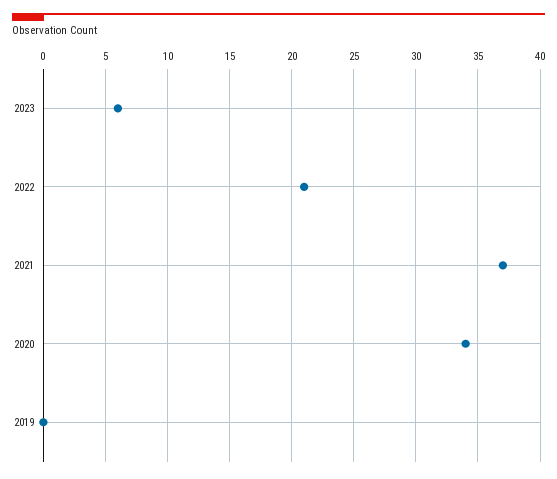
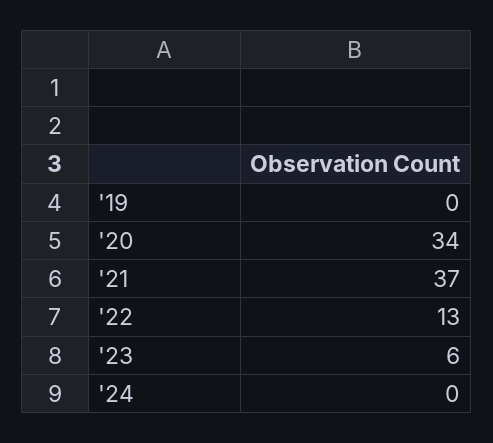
2022: 21 -> 13
'24: none -> 0

